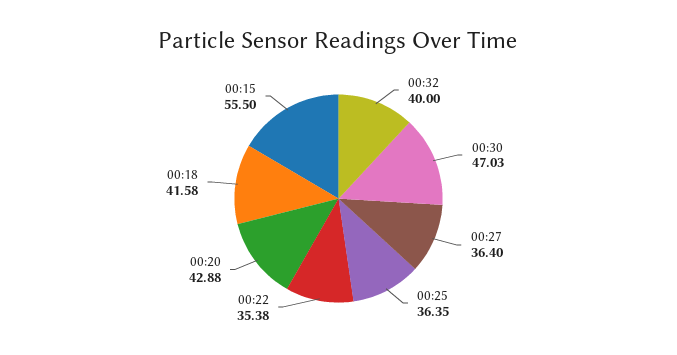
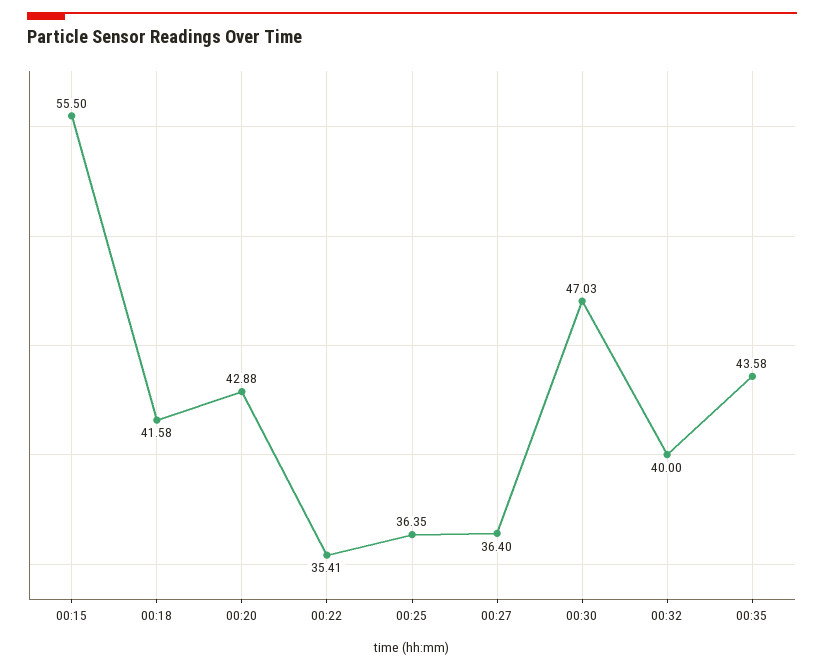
00:22: 35.38 -> 35.41
00:35: none -> 43.58

